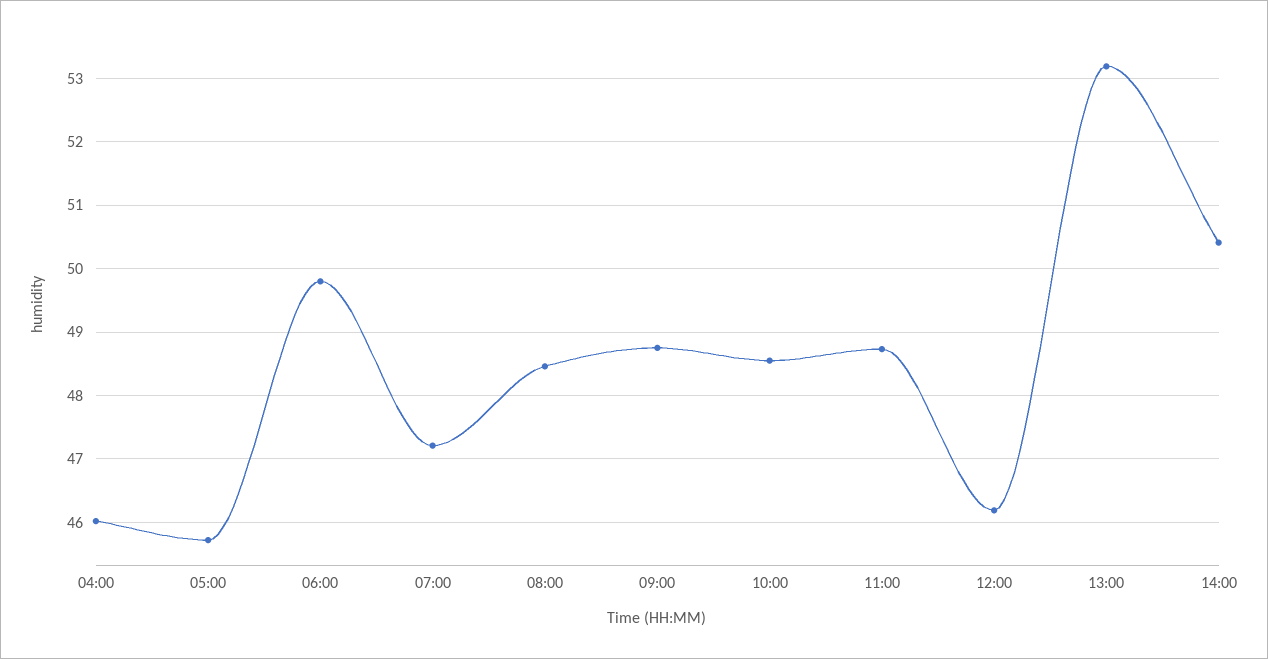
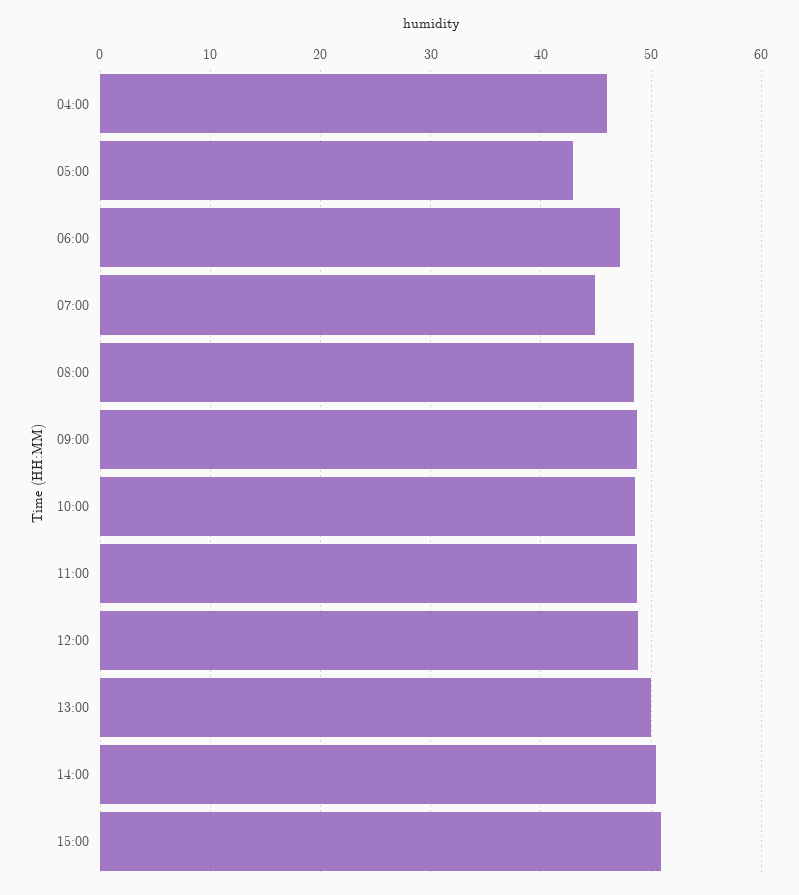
05:00: 45.7 -> 43
06:00: 49.8 -> 47
07:00: 47.2 -> 45
12:00: 46.2 -> 49
13:00: 53.2 -> 50
15:00: none -> 51

